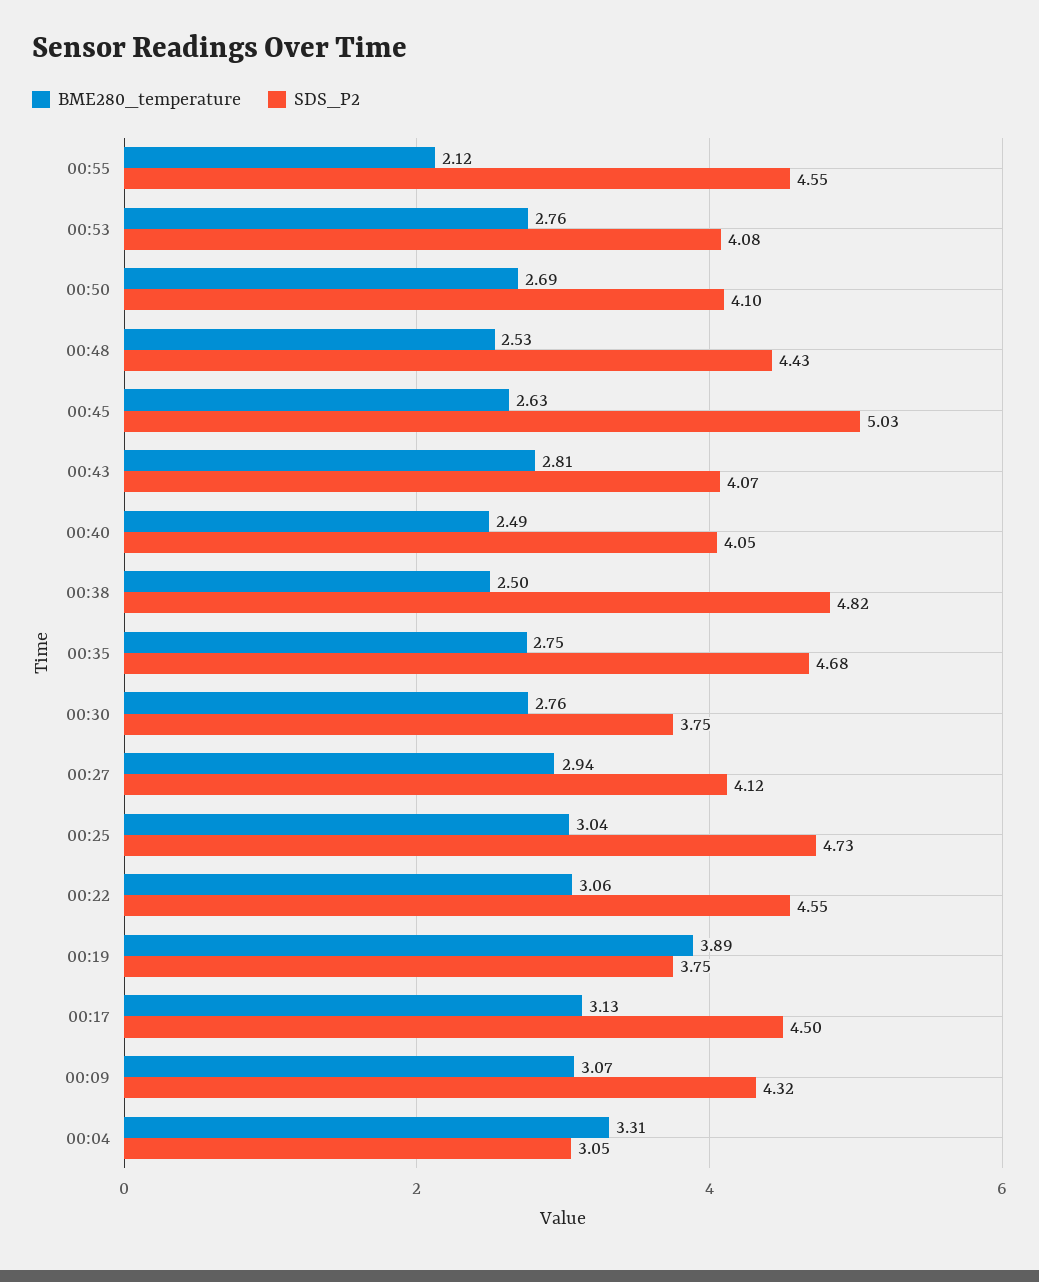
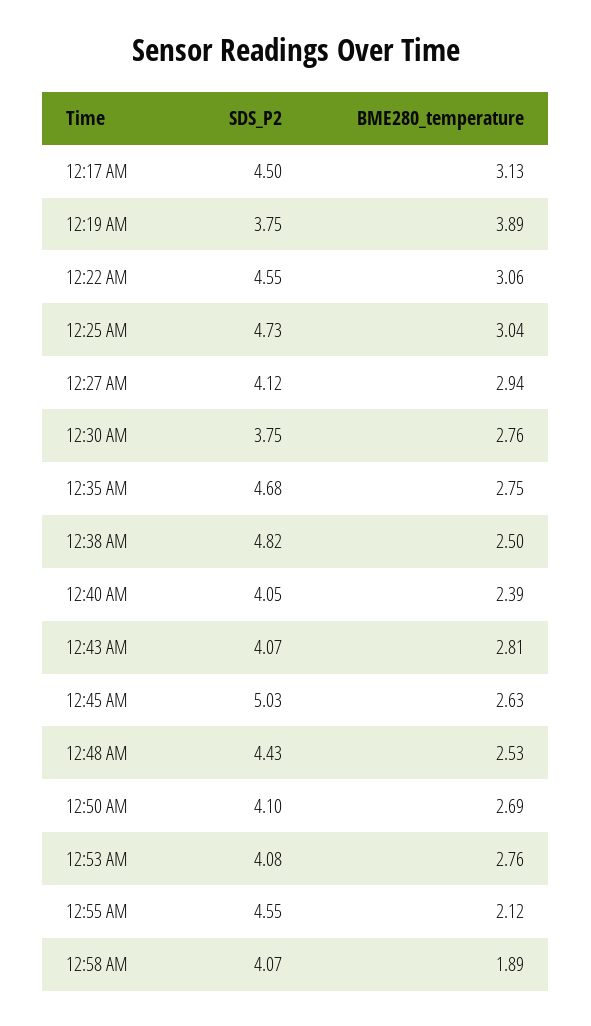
BME280_temperature, 00:40: 2.49 -> 2.39
BME280_temperature, 00:09: 3.07 -> none
SDS_P2, 00:09: 4.32 -> none
BME280_temperature, 00:04: 3.31 -> none
SDS_P2, 00:04: 3.05 -> none
SDS_P2, 12:58 AM: none -> 4.07
BME280_temperature, 12:58 AM: none -> 1.89

